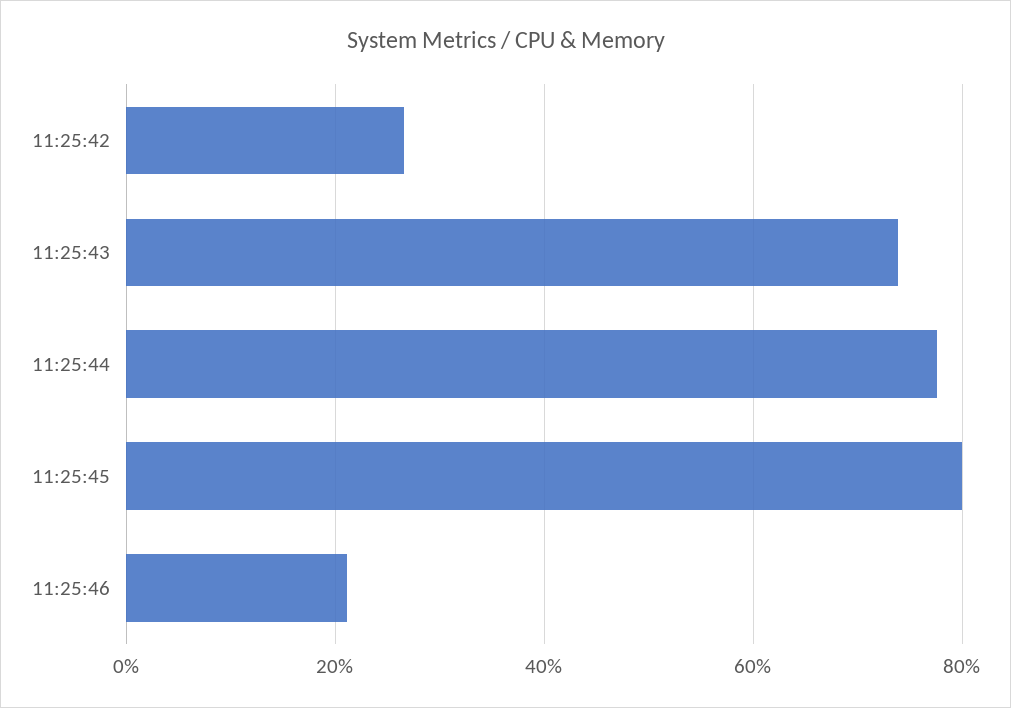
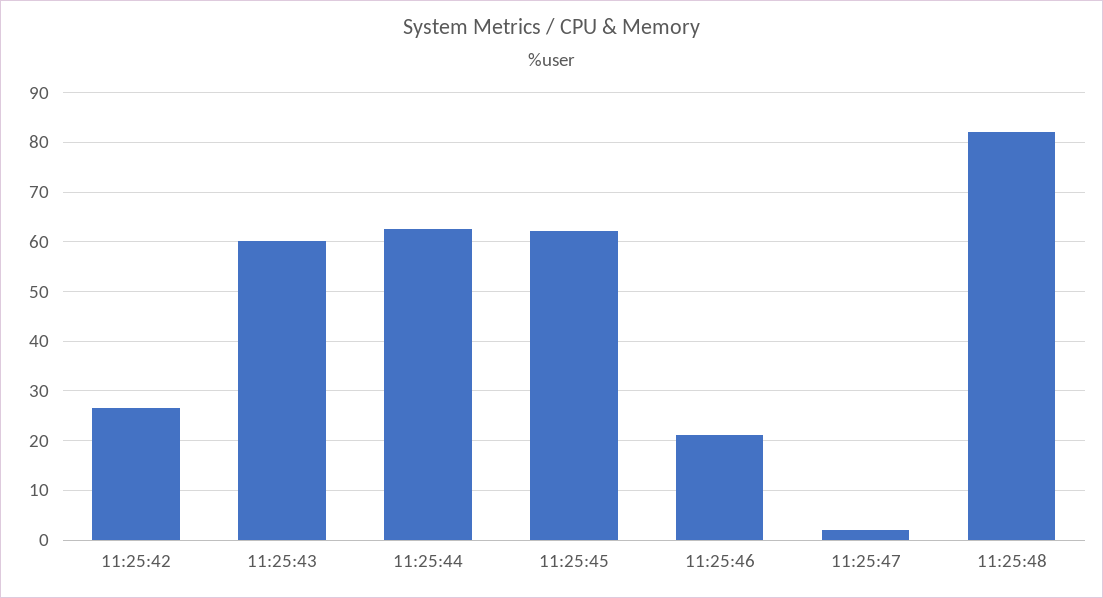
11:25:43: 74 -> 60
11:25:44: 78 -> 62
11:25:45: 80 -> 62
11:25:47: none -> 2
11:25:48: none -> 82

